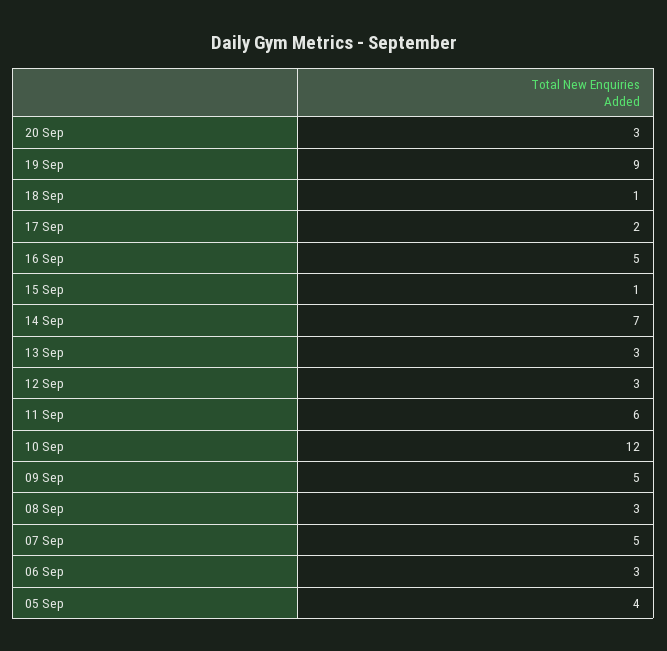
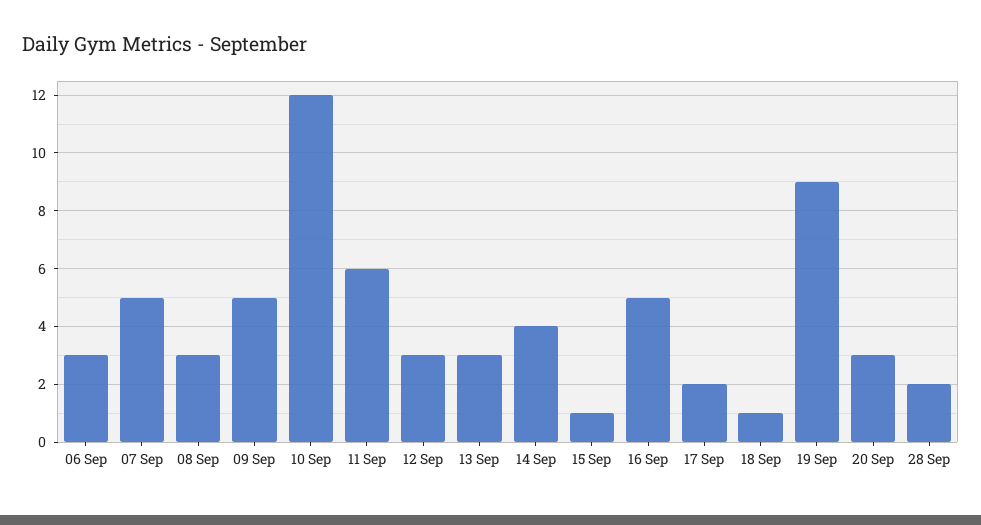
14 Sep: 7 -> 4
05 Sep: 4 -> none
28 Sep: none -> 2

